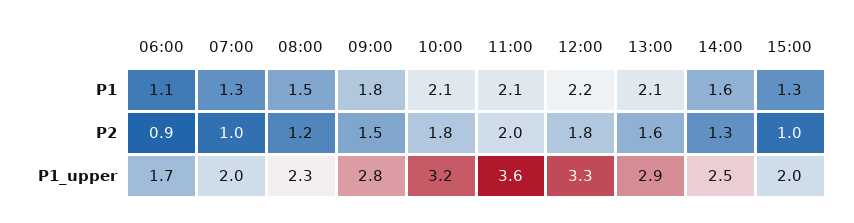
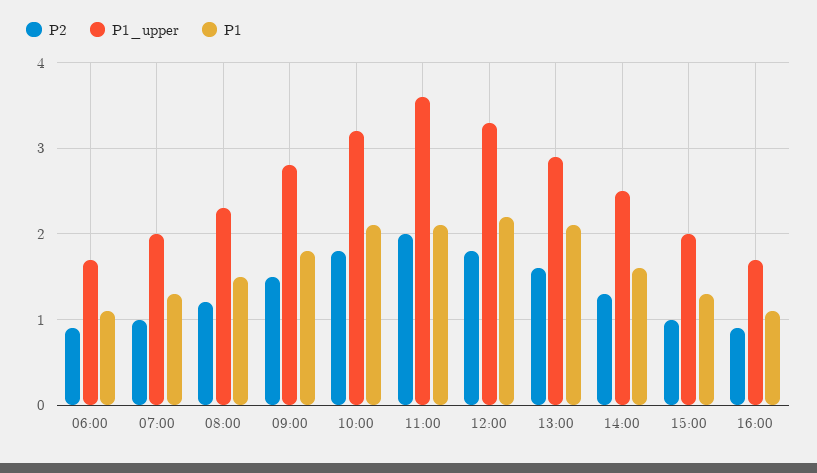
P2, 16:00: none -> 0.9
P1_upper, 16:00: none -> 1.7
P1, 16:00: none -> 1.1

